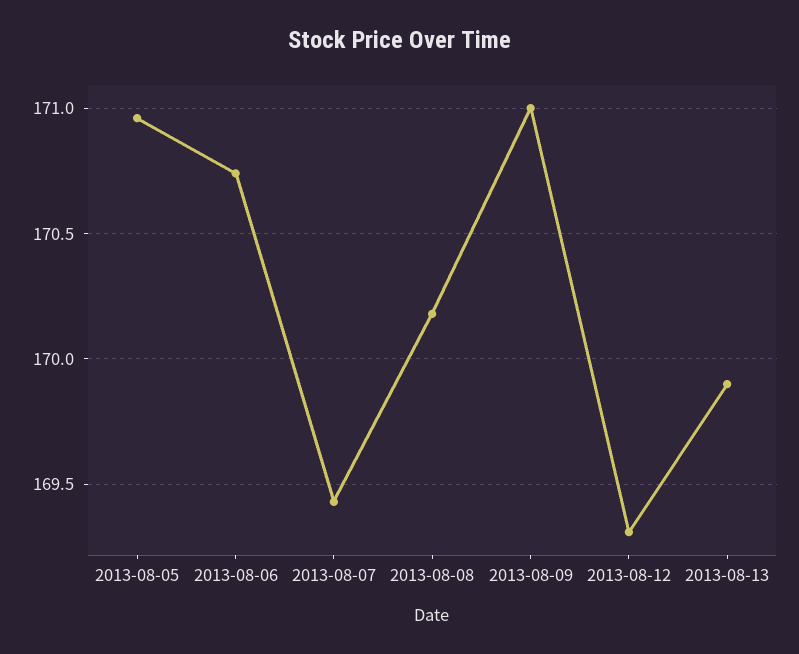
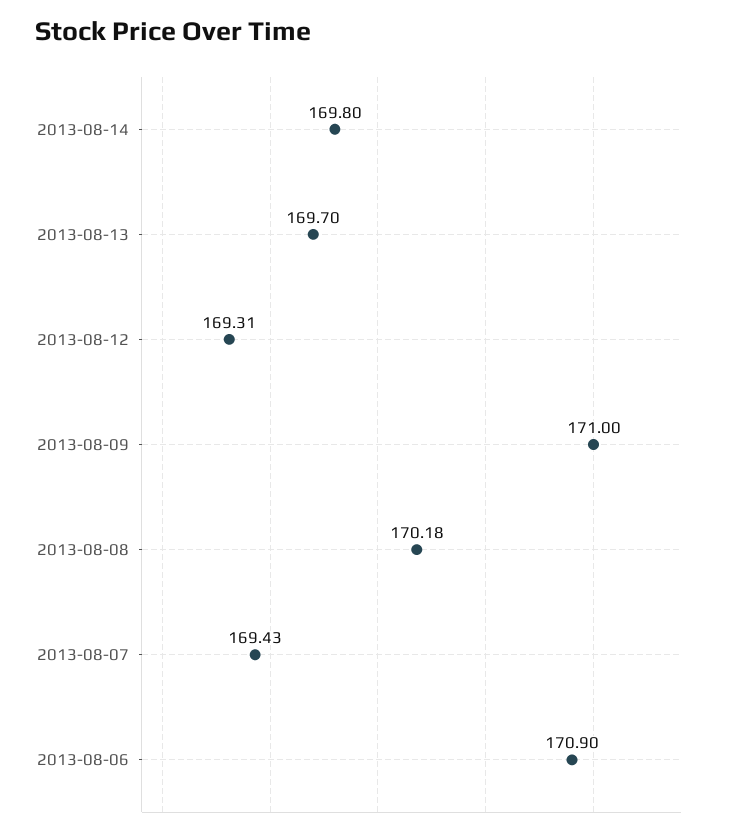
2013-08-05: 170.95 -> none
2013-08-06: 170.75 -> 170.9
2013-08-13: 169.9 -> 169.7
2013-08-14: none -> 169.8

